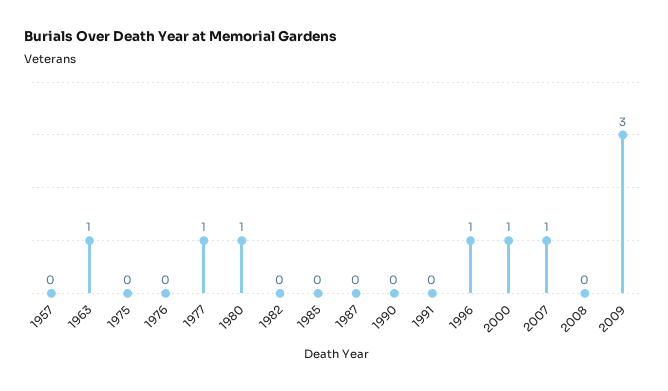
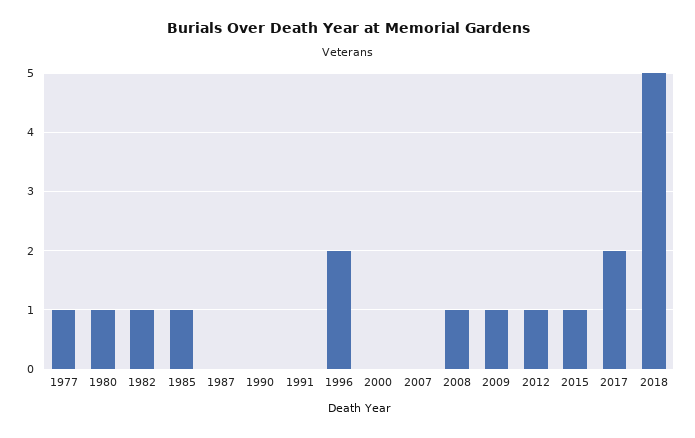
1957: 0 -> none
1963: 1 -> none
1975: 0 -> none
1976: 0 -> none
1982: 0 -> 1
1985: 0 -> 1
1996: 1 -> 2
2000: 1 -> 0
2007: 1 -> 0
2008: 0 -> 1
2009: 3 -> 1
2012: none -> 1
2015: none -> 1
2017: none -> 2
2018: none -> 5

